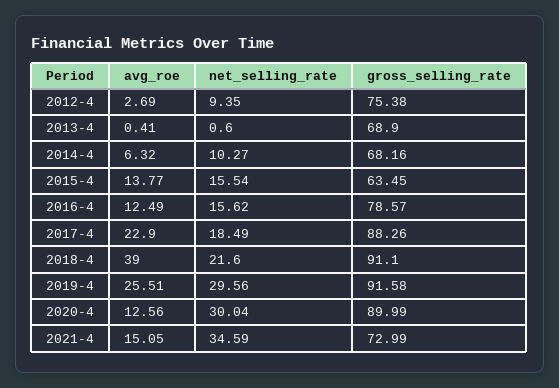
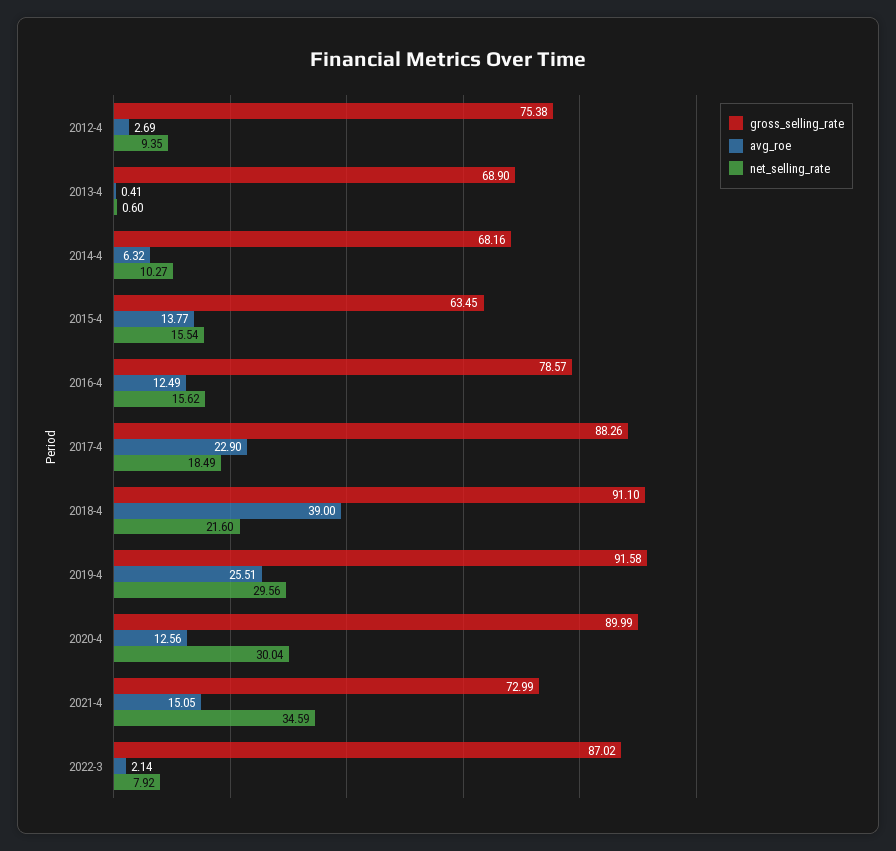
gross_selling_rate, 2022-3: none -> 87.02
avg_roe, 2022-3: none -> 2.14
net_selling_rate, 2022-3: none -> 7.92

